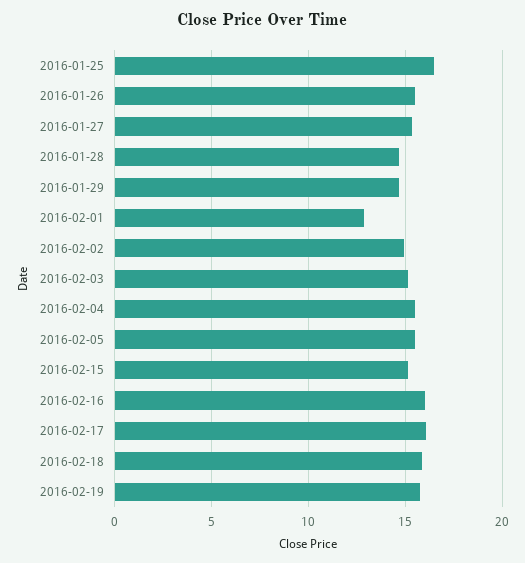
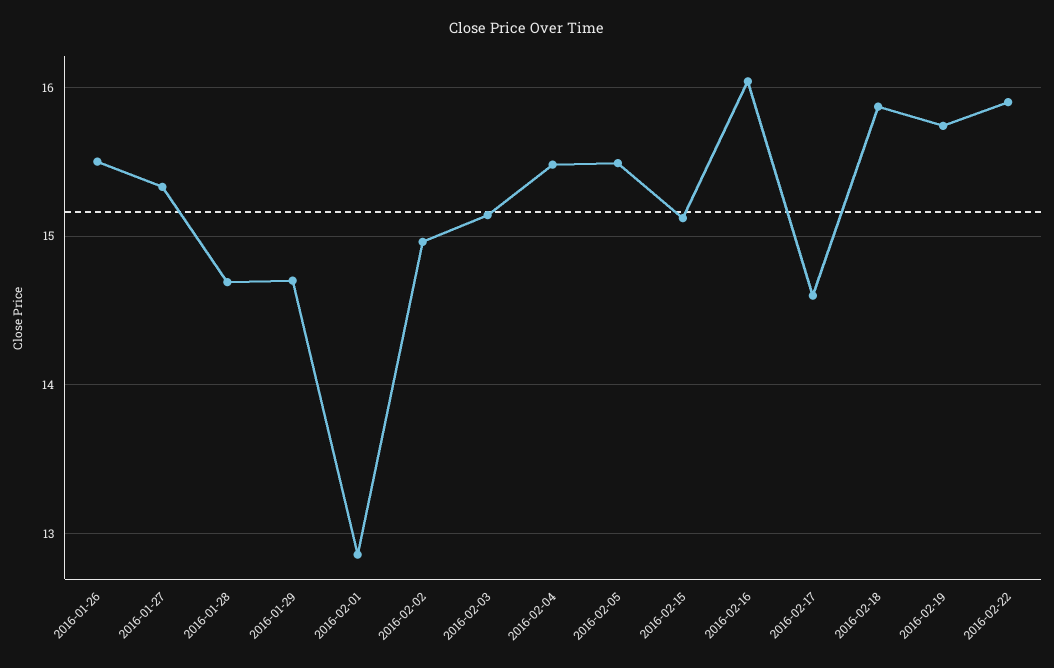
2016-01-25: 16.5 -> none
2016-02-17: 16 -> 14.6
2016-02-22: none -> 15.9

